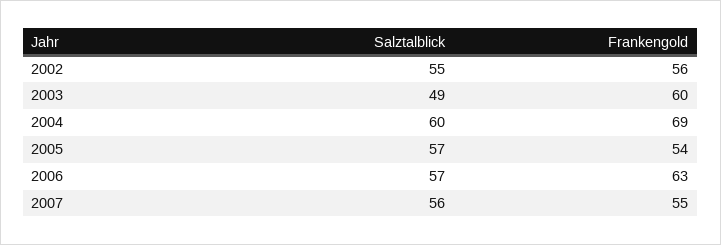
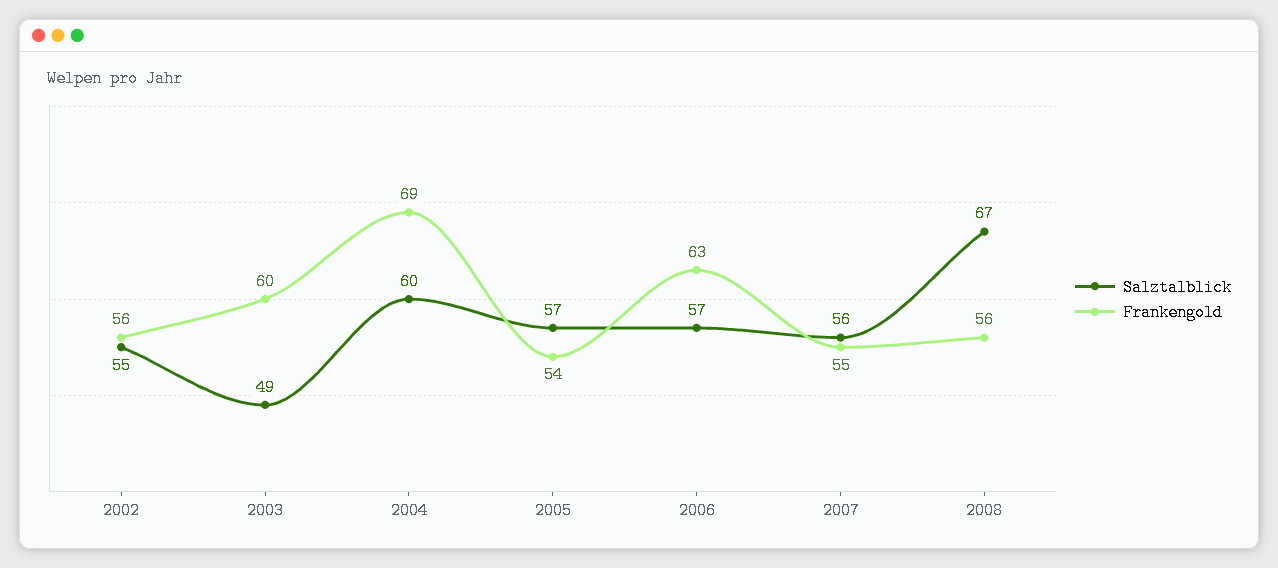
Salztalblick, 2008: none -> 67
Frankengold, 2008: none -> 56

